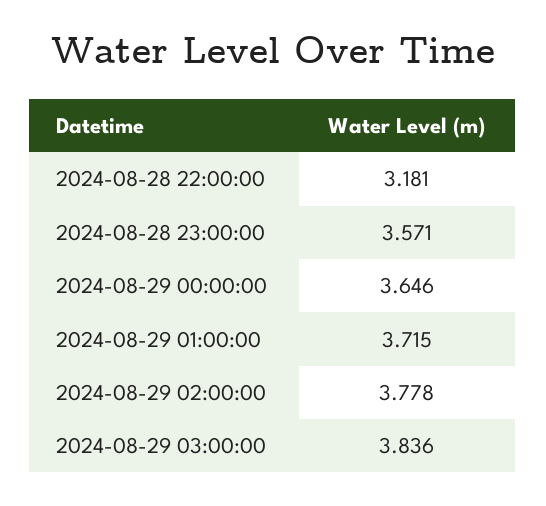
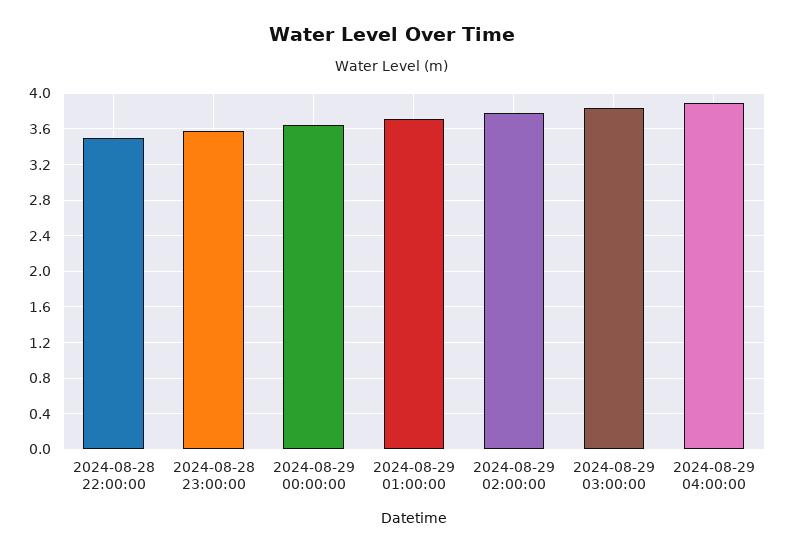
2024-08-28 22:00:00: 3.181 -> 3.5
2024-08-29 04:00:00: none -> 3.9

